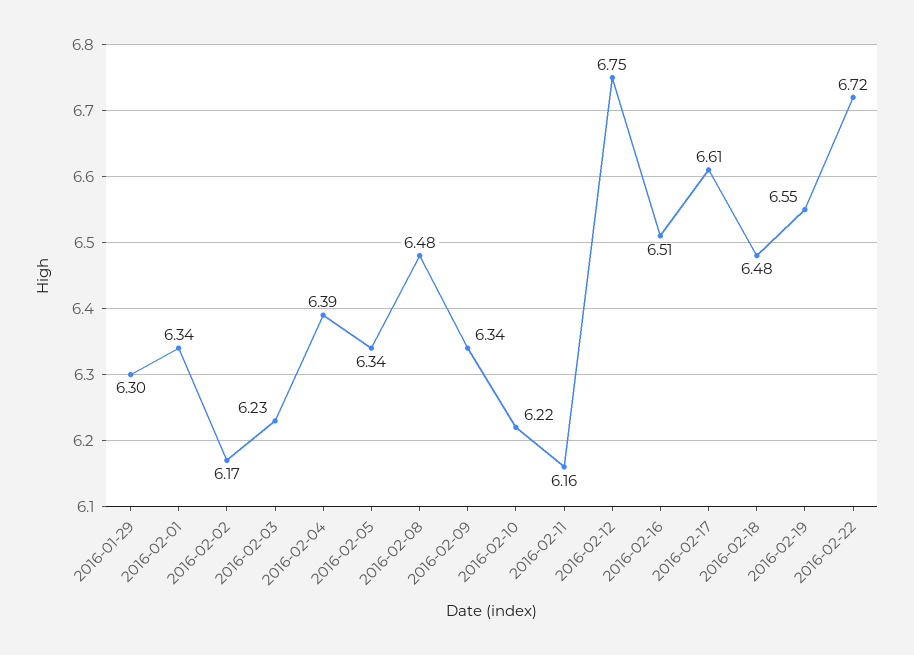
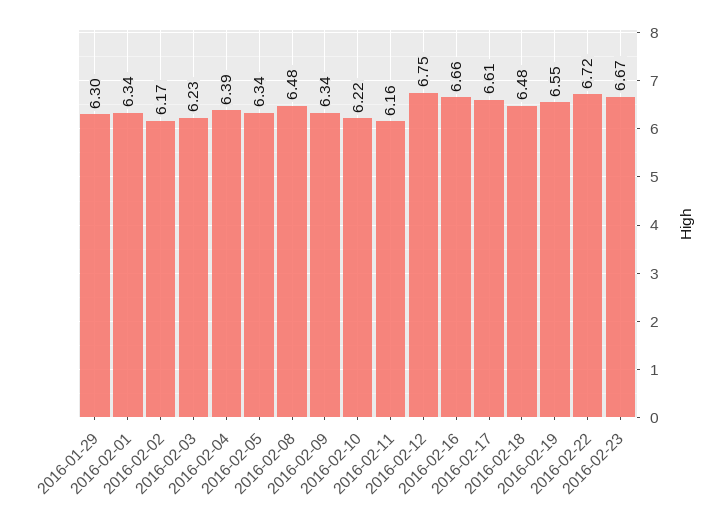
2016-02-16: 6.51 -> 6.66
2016-02-23: none -> 6.67

